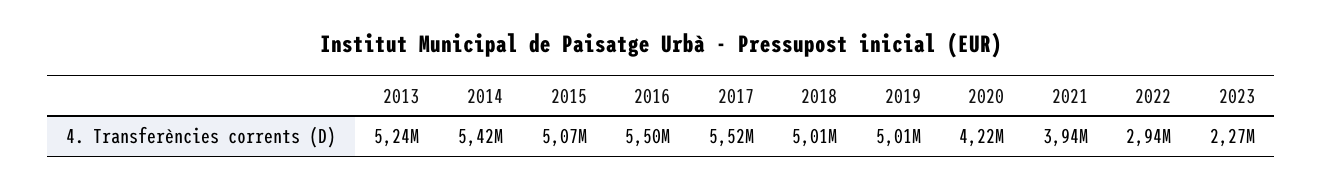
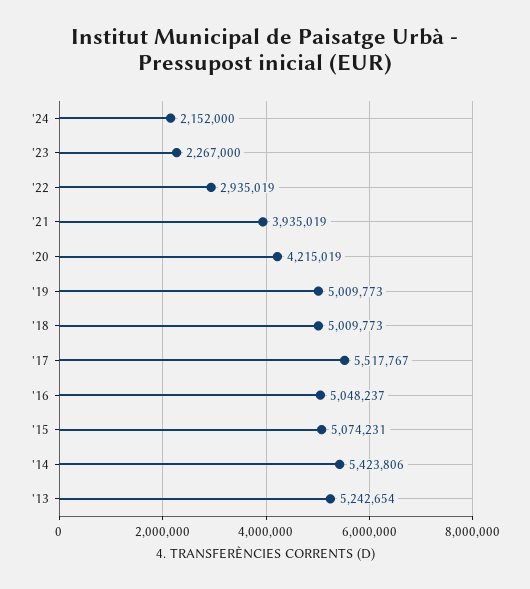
2016: 5500000 -> 5048237
'24: none -> 2152000

